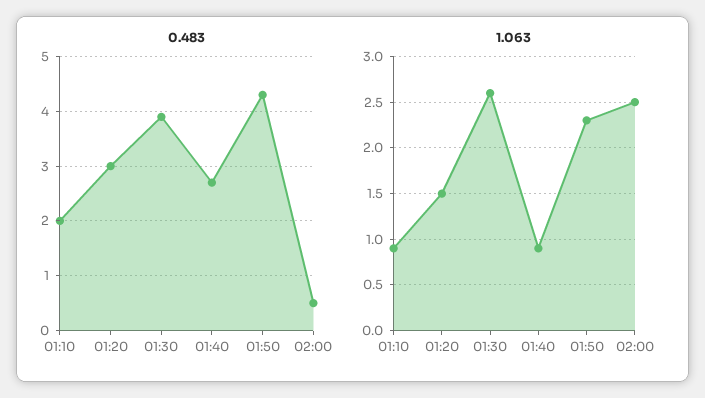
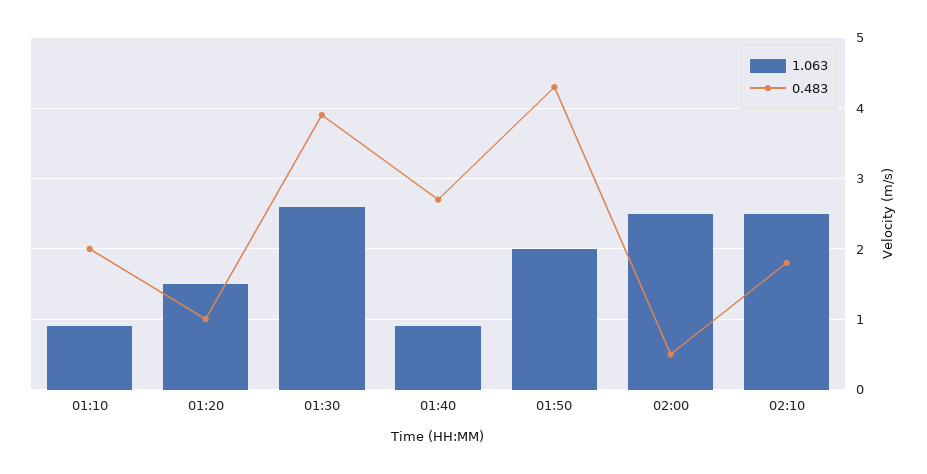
0.483, 01:20: 3 -> 1
1.063, 01:50: 2.3 -> 2
1.063, 02:10: none -> 2.5
0.483, 02:10: none -> 1.8

